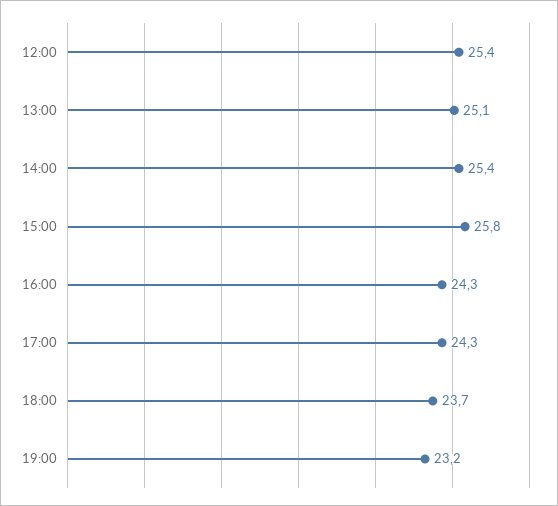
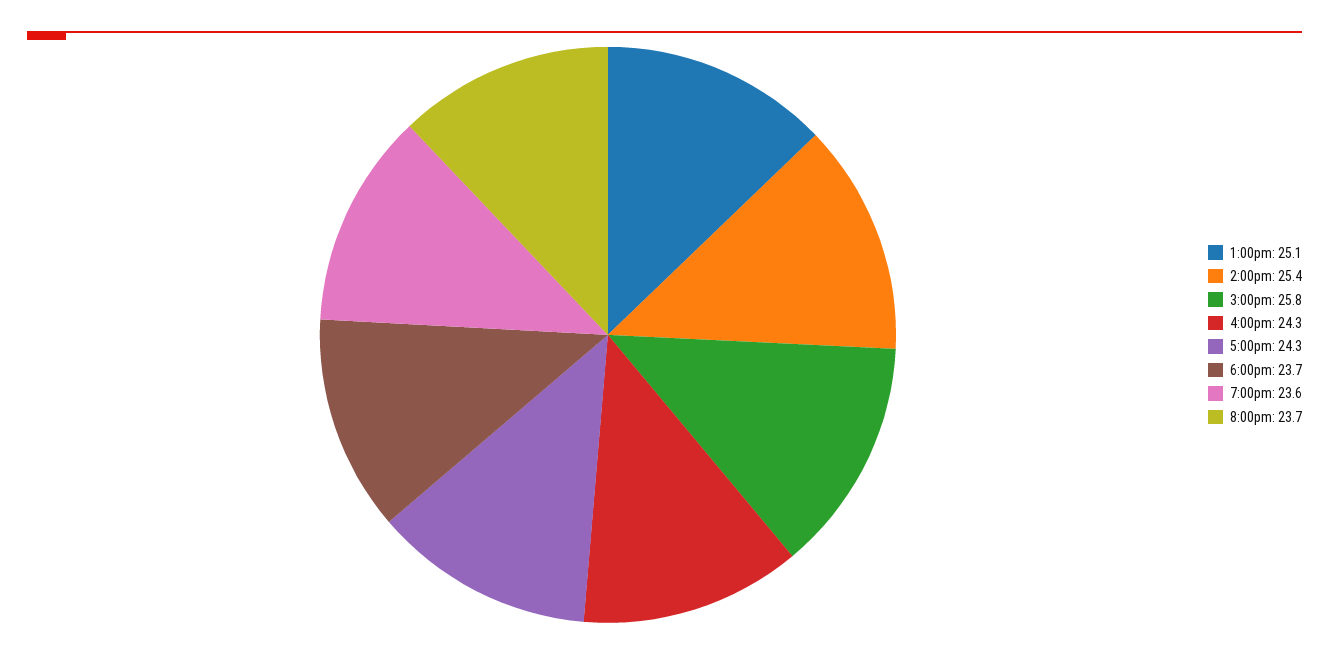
12:00: 25.4 -> none
19:00: 23.2 -> 23.6
8:00pm: none -> 23.7

